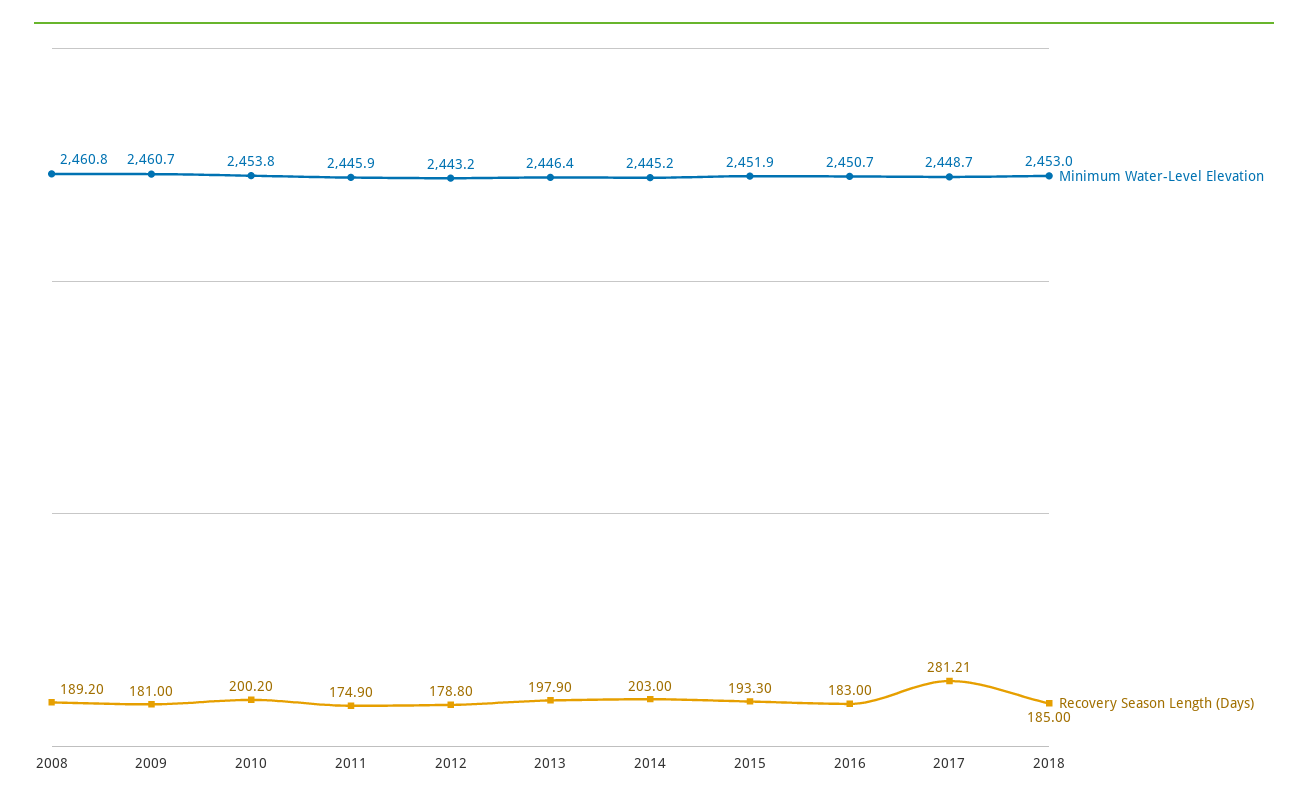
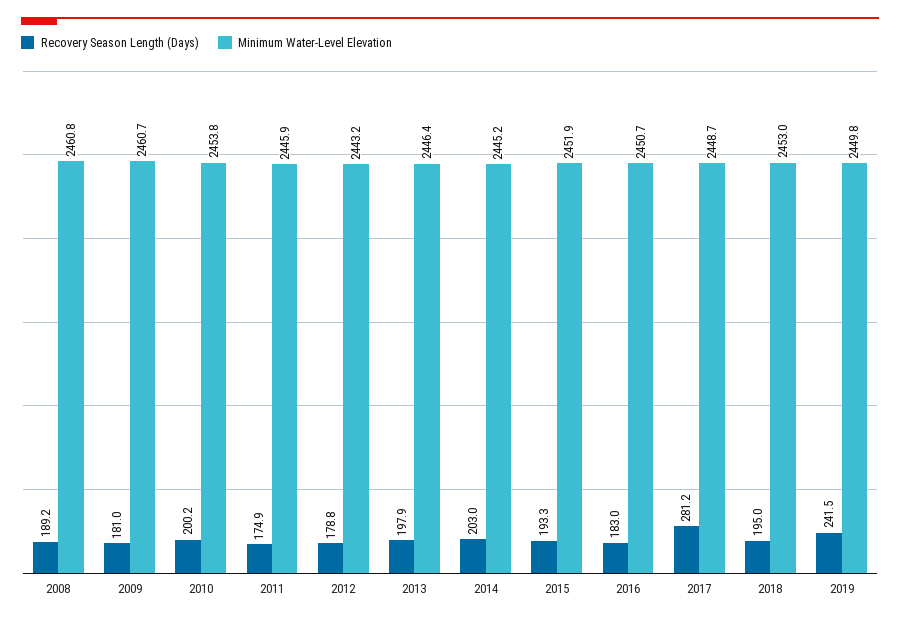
Recovery Season Length (Days), 2018: 185 -> 195
Recovery Season Length (Days), 2019: none -> 241.5
Minimum Water-Level Elevation, 2019: none -> 2449.8

